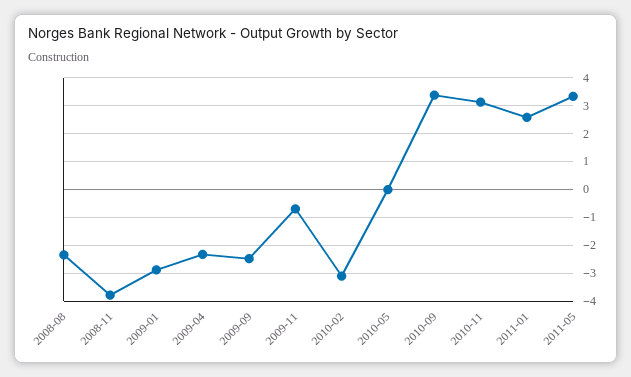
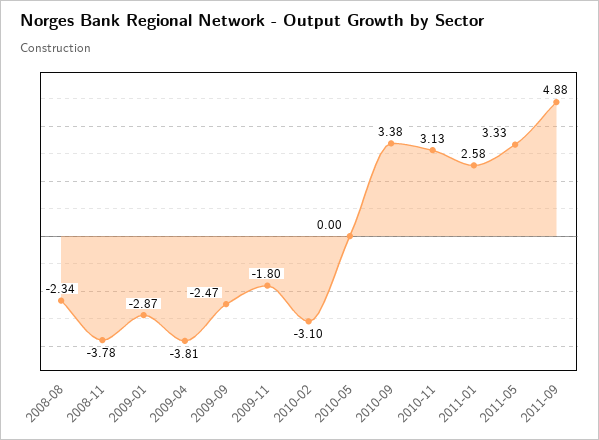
2009-04: -2.25 -> -3.81
2009-11: -0.75 -> -1.8
2011-09: none -> 4.88

